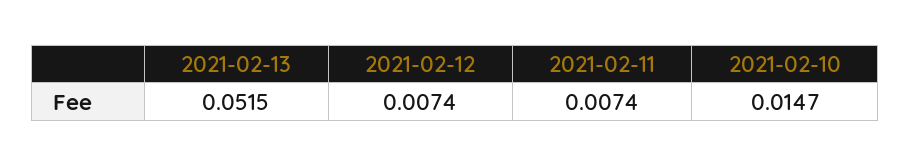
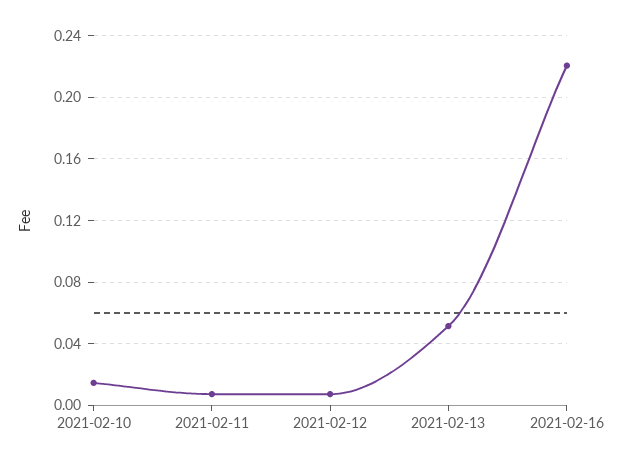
2021-02-16: none -> 0.22

